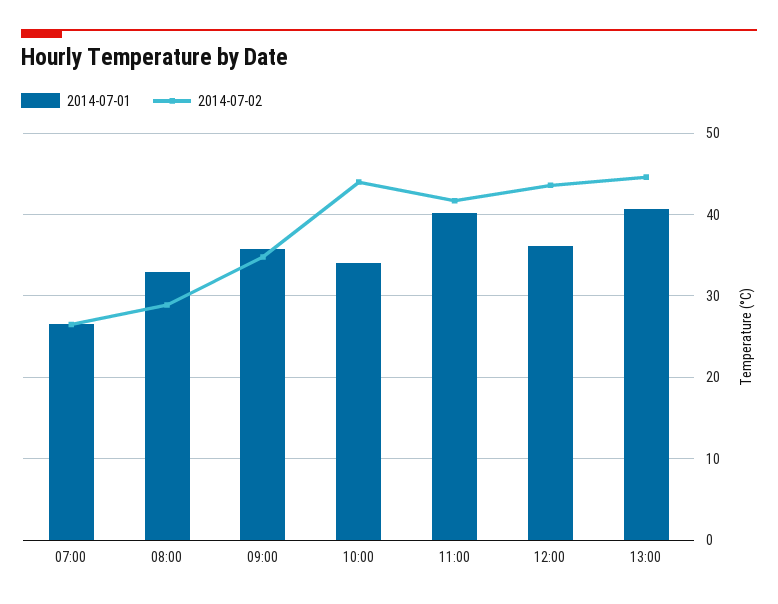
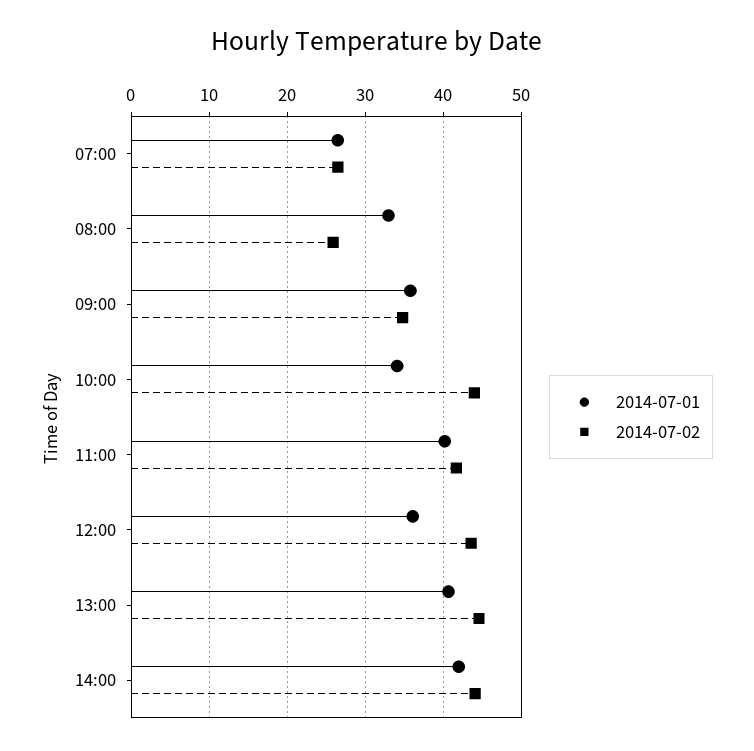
2014-07-02, 08:00: 29 -> 26
2014-07-01, 14:00: none -> 42
2014-07-02, 14:00: none -> 44

